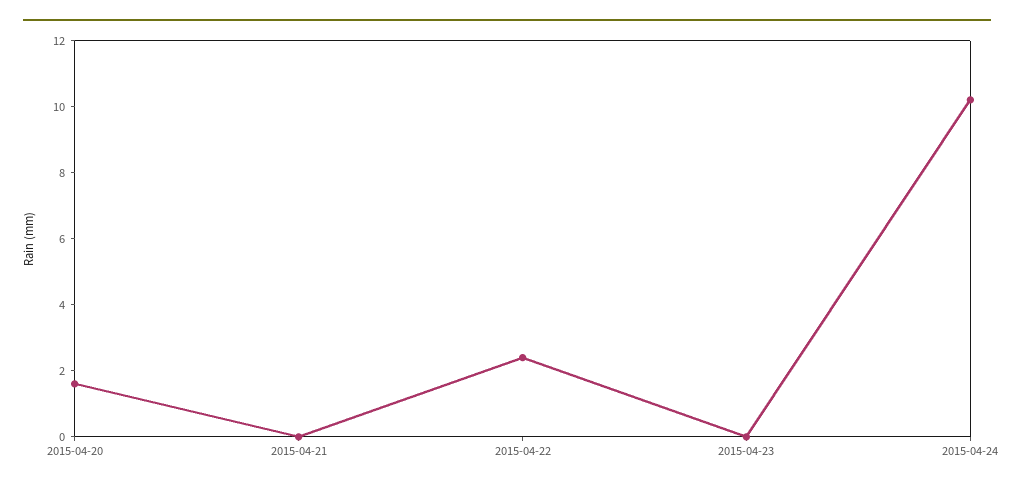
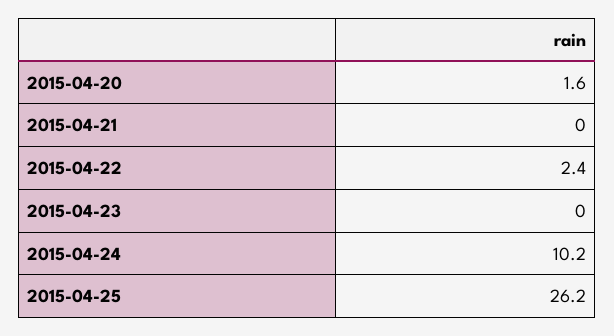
2015-04-25: none -> 26.2

